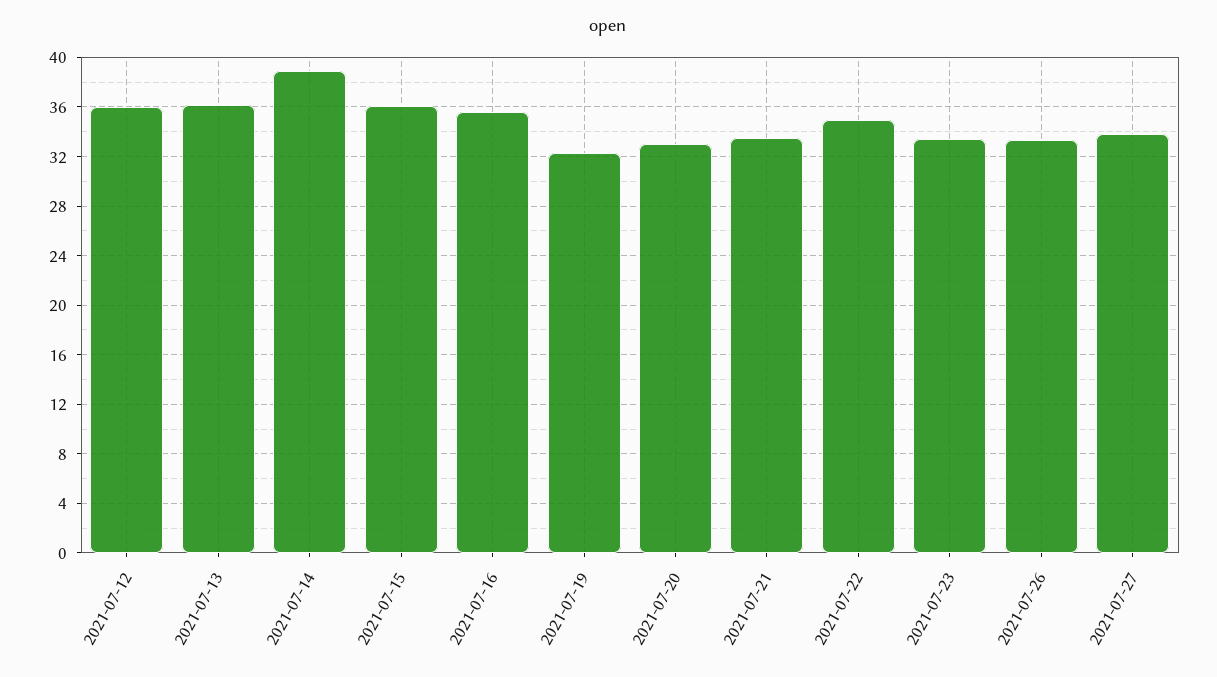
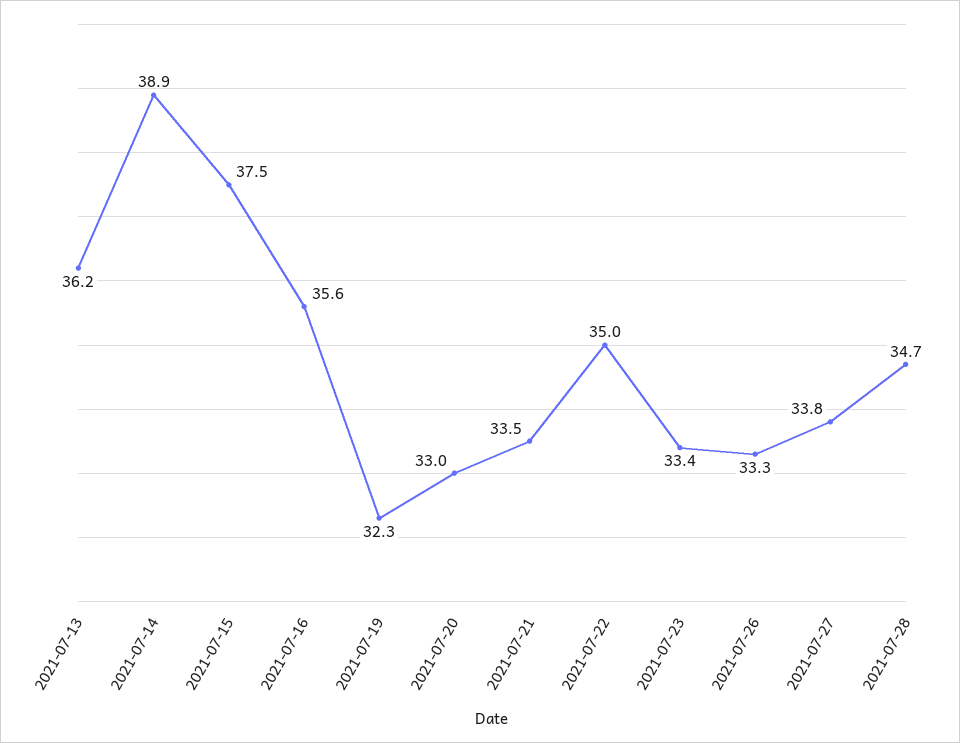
2021-07-12: 36 -> none
2021-07-15: 36 -> 37.5
2021-07-28: none -> 34.7

